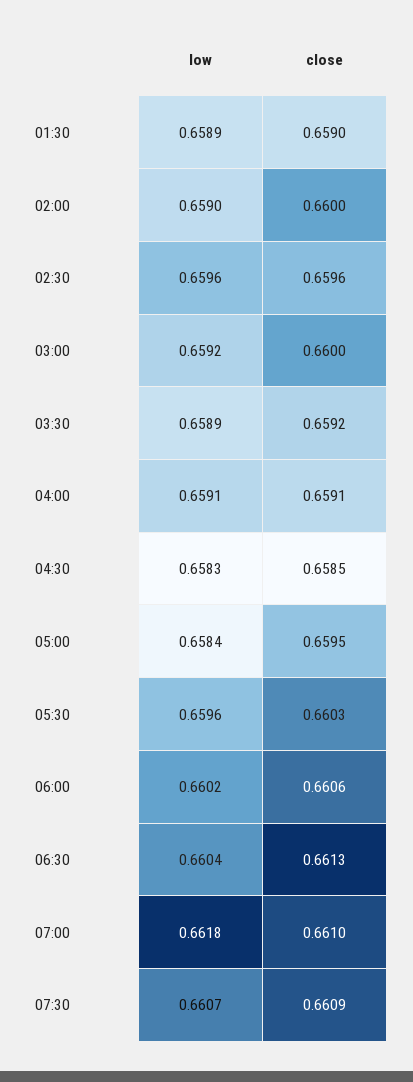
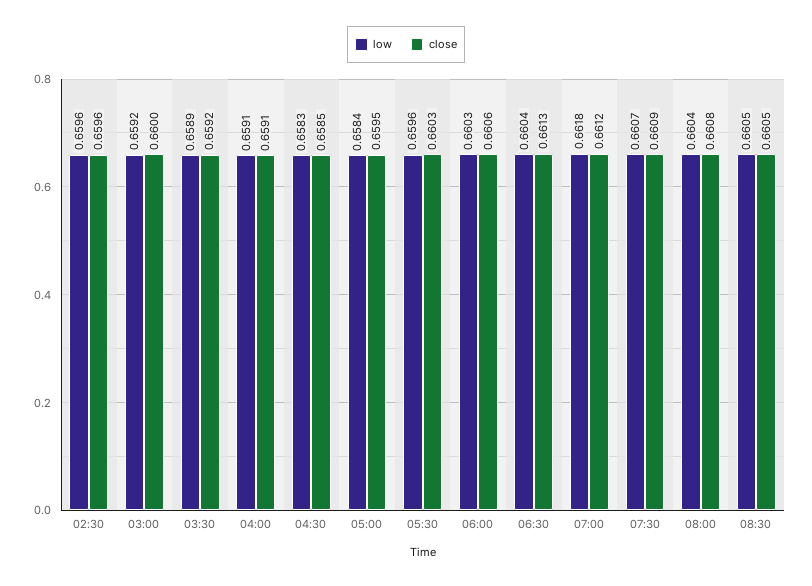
low, 01:30: 0.6589 -> none
close, 01:30: 0.659 -> none
low, 02:00: 0.659 -> none
close, 02:00: 0.66 -> none
low, 06:00: 0.6602 -> 0.6603
close, 07:00: 0.661 -> 0.6612
low, 08:00: none -> 0.6604
close, 08:00: none -> 0.6608
low, 08:30: none -> 0.6605
close, 08:30: none -> 0.6605

